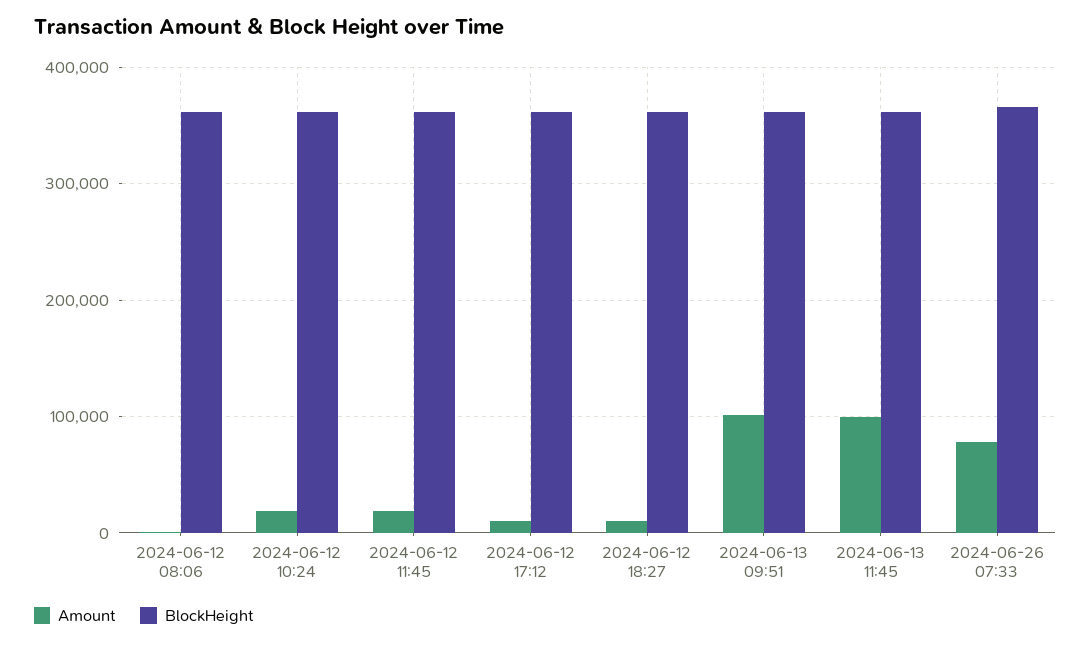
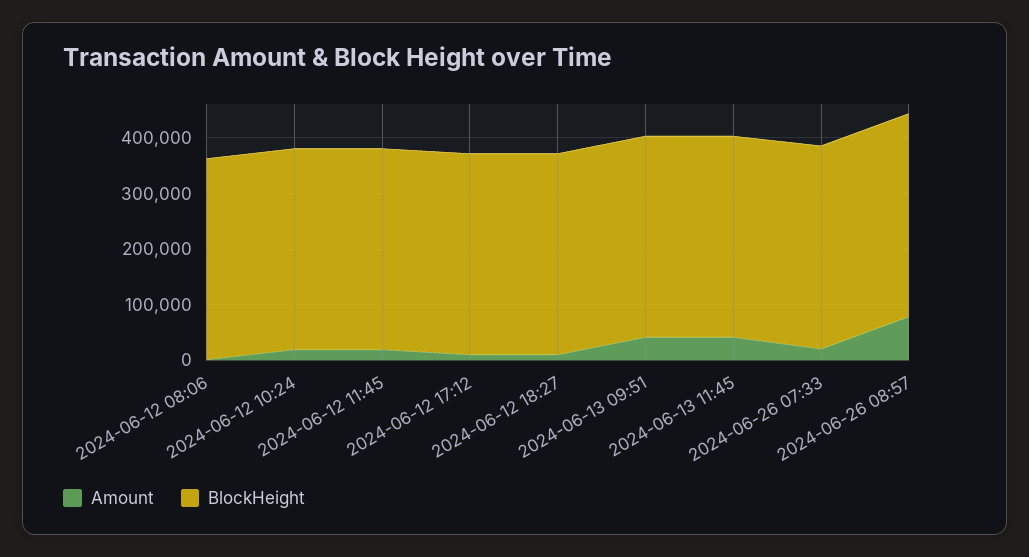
Amount, 2024-06-13 09:51: 100000 -> 40000
Amount, 2024-06-13 11:45: 100000 -> 40000
Amount, 2024-06-26 07:33: 80000 -> 20000
Amount, 2024-06-26 08:57: none -> 80000
BlockHeight, 2024-06-26 08:57: none -> 360000

